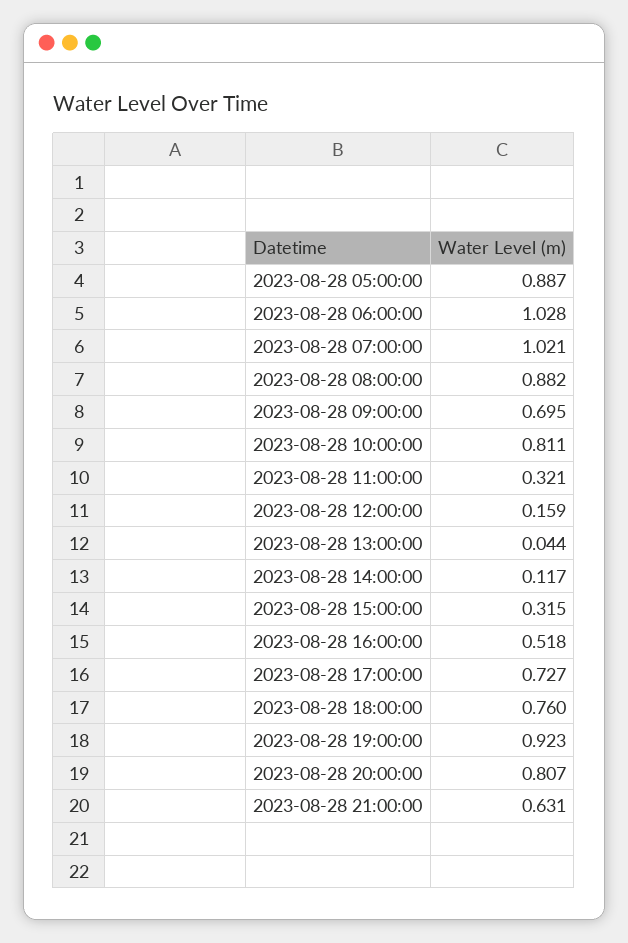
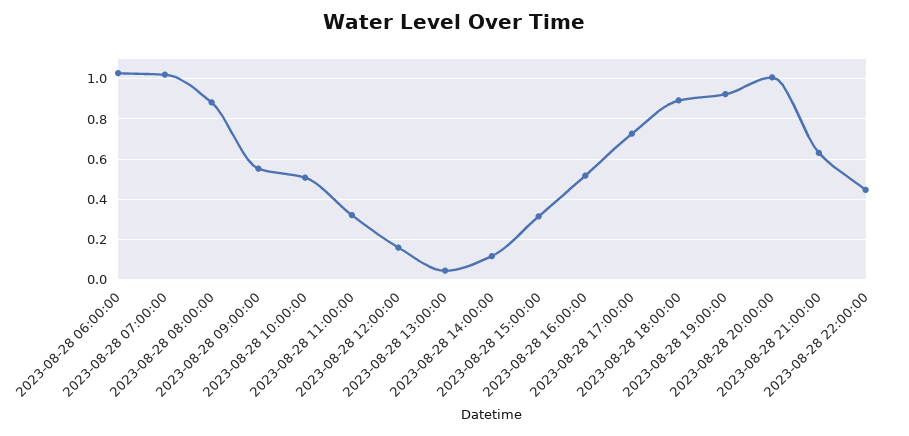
2023-08-28 05:00:00: 0.887 -> none
2023-08-28 09:00:00: 0.695 -> 0.55
2023-08-28 10:00:00: 0.811 -> 0.5
2023-08-28 18:00:00: 0.76 -> 0.9
2023-08-28 20:00:00: 0.807 -> 1
2023-08-28 22:00:00: none -> 0.45

